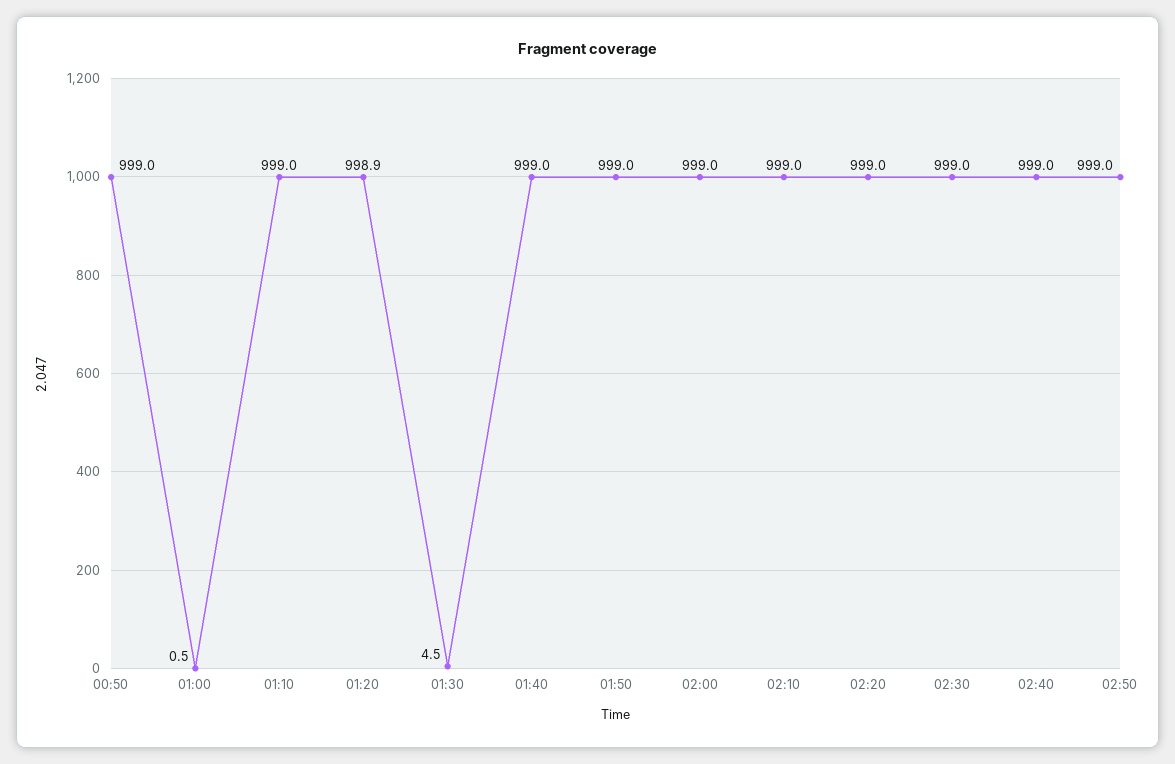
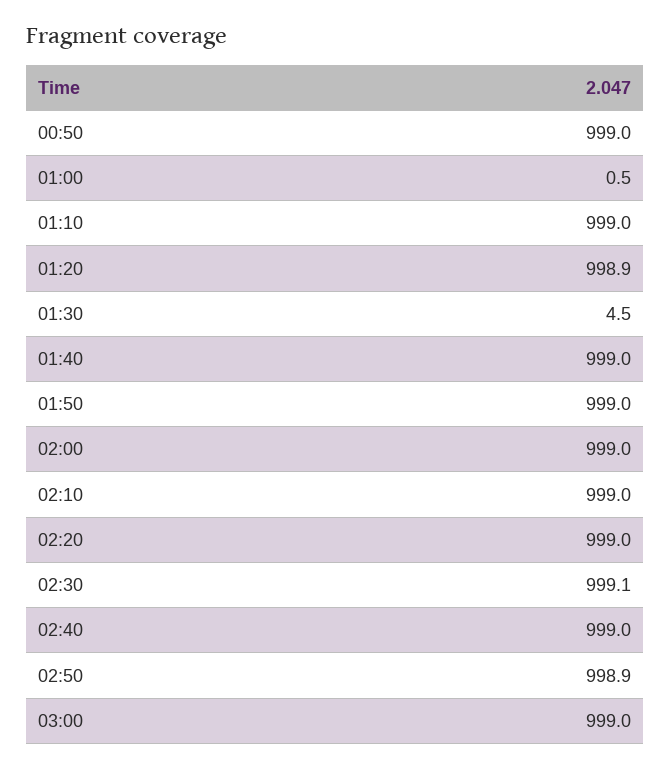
02:30: 999 -> 999.1
02:50: 999 -> 998.9
03:00: none -> 999

